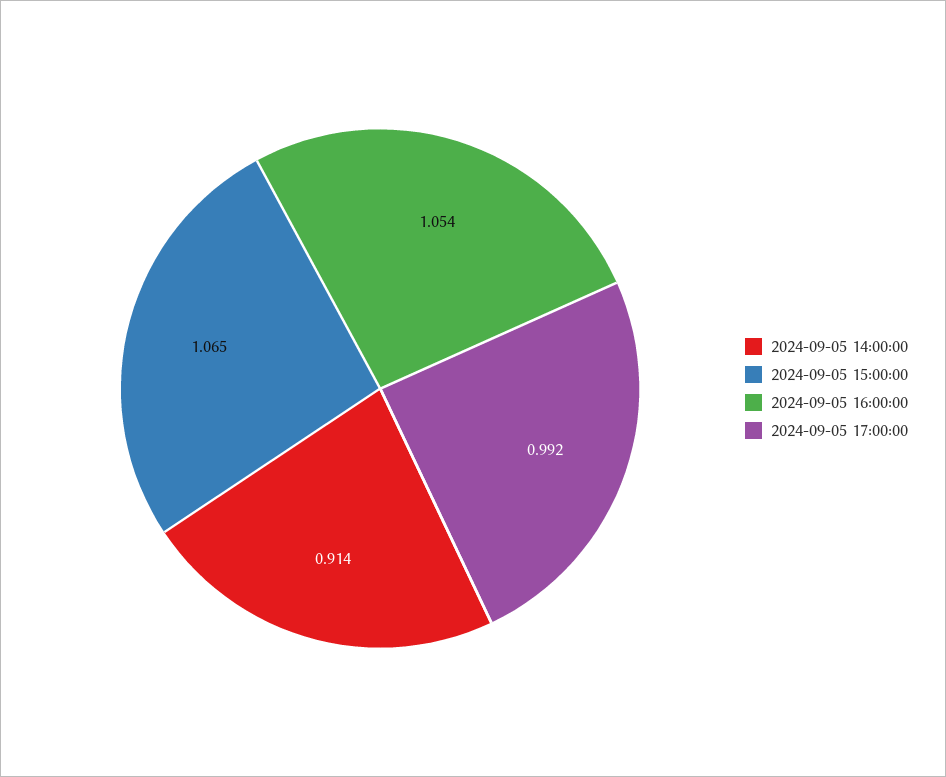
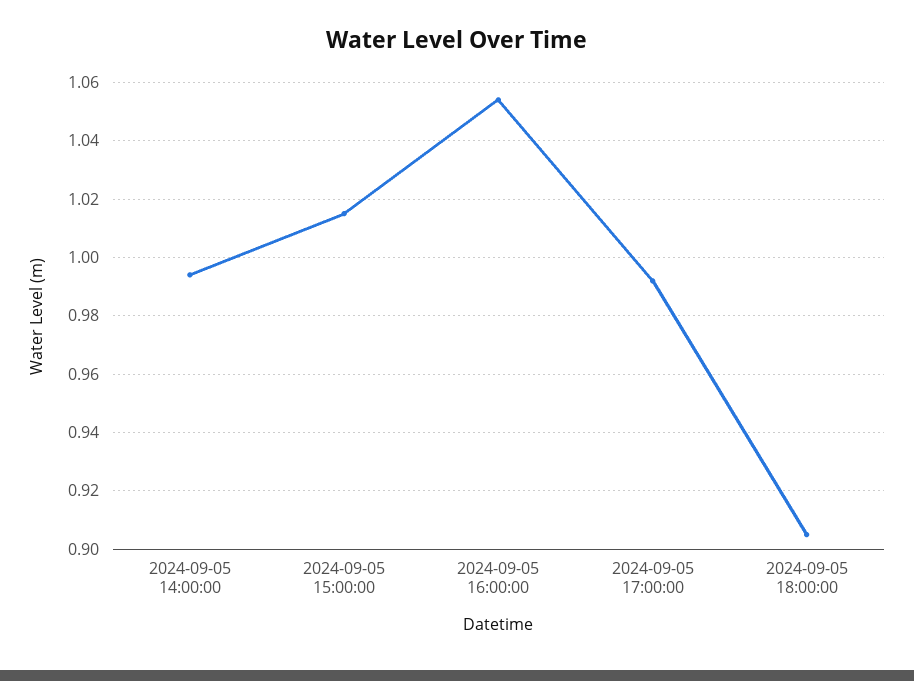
2024-09-05 14:00:00: 0.914 -> 0.995
2024-09-05 15:00:00: 1.065 -> 1.015
2024-09-05 18:00:00: none -> 0.905

